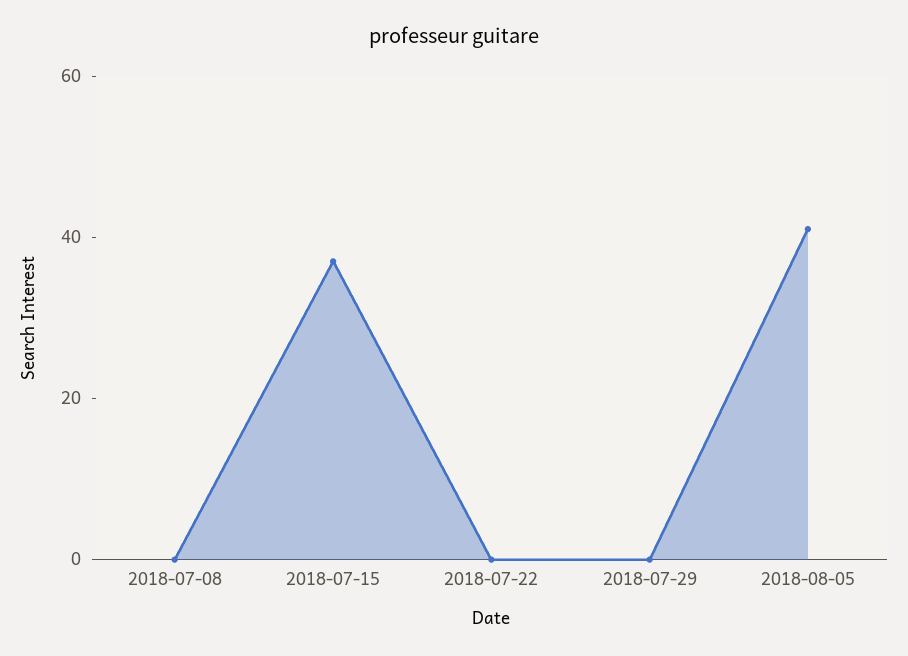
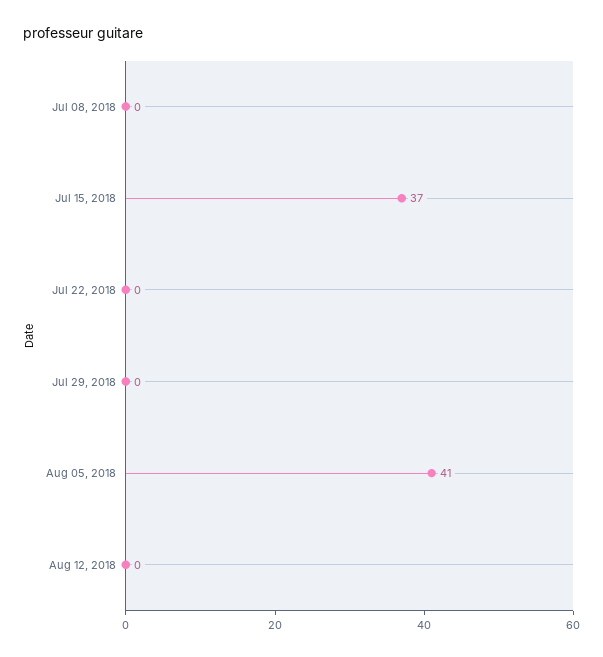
Aug 12, 2018: none -> 0

